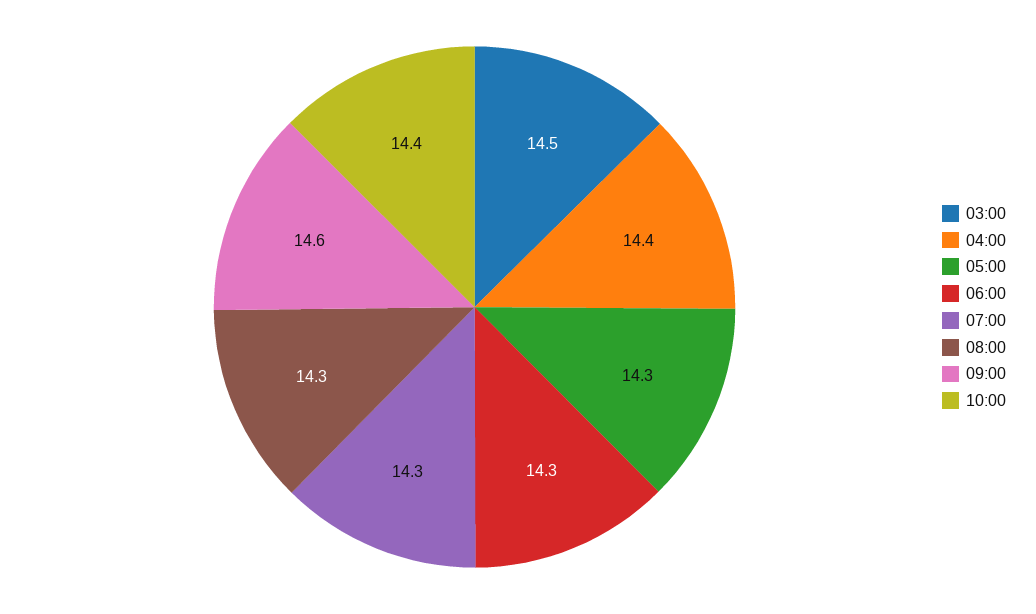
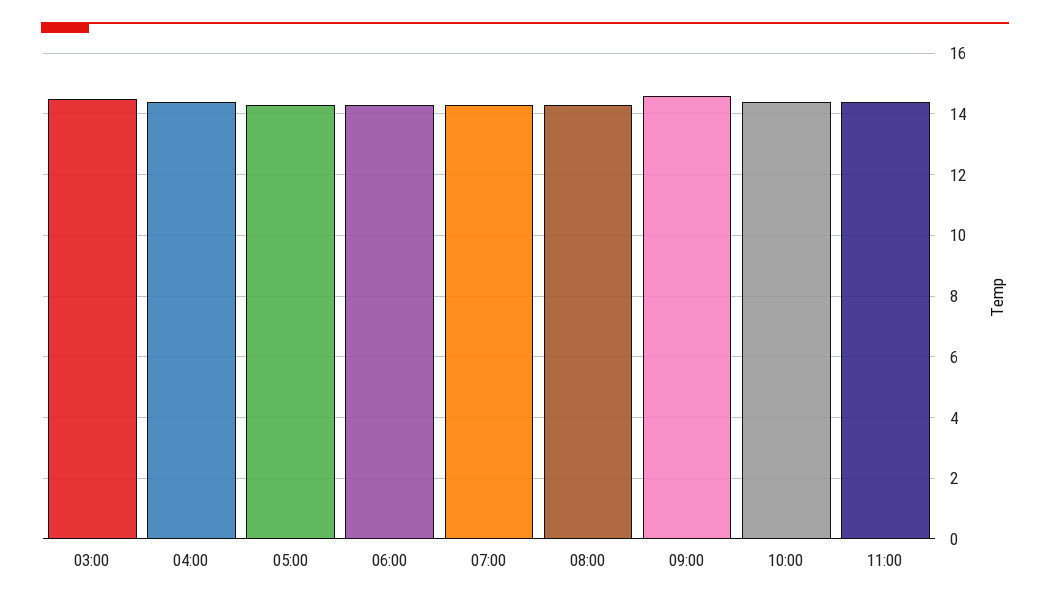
11:00: none -> 14.5

